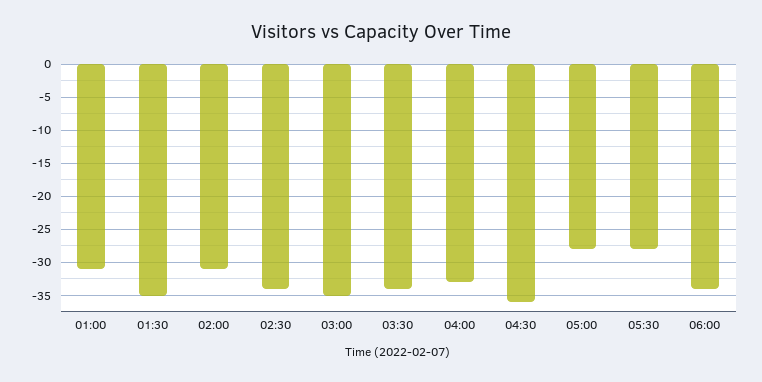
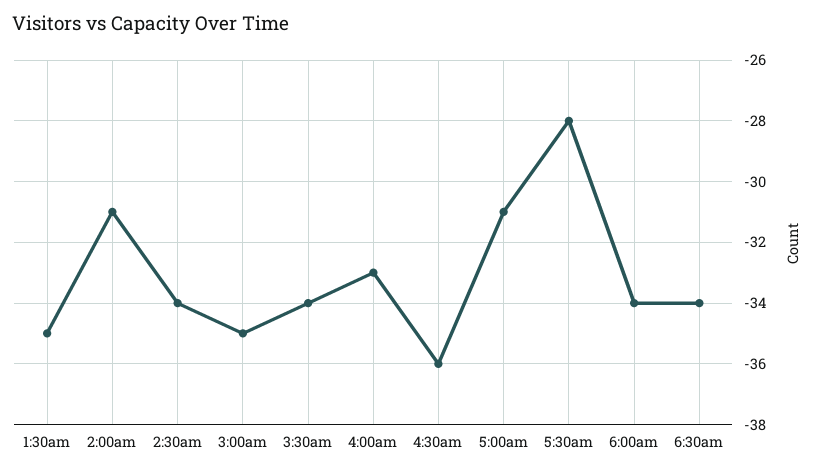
01:00: -31 -> none
05:00: -28 -> -31
6:30am: none -> -34

